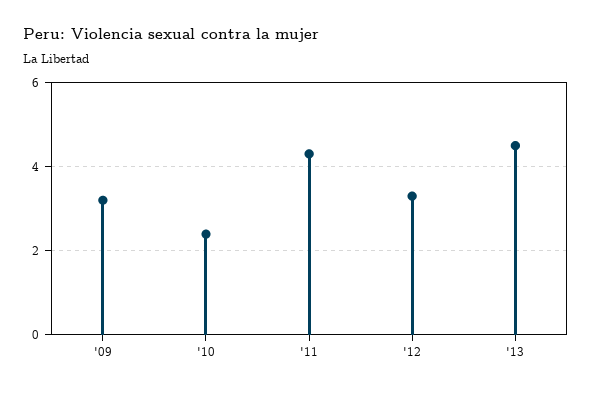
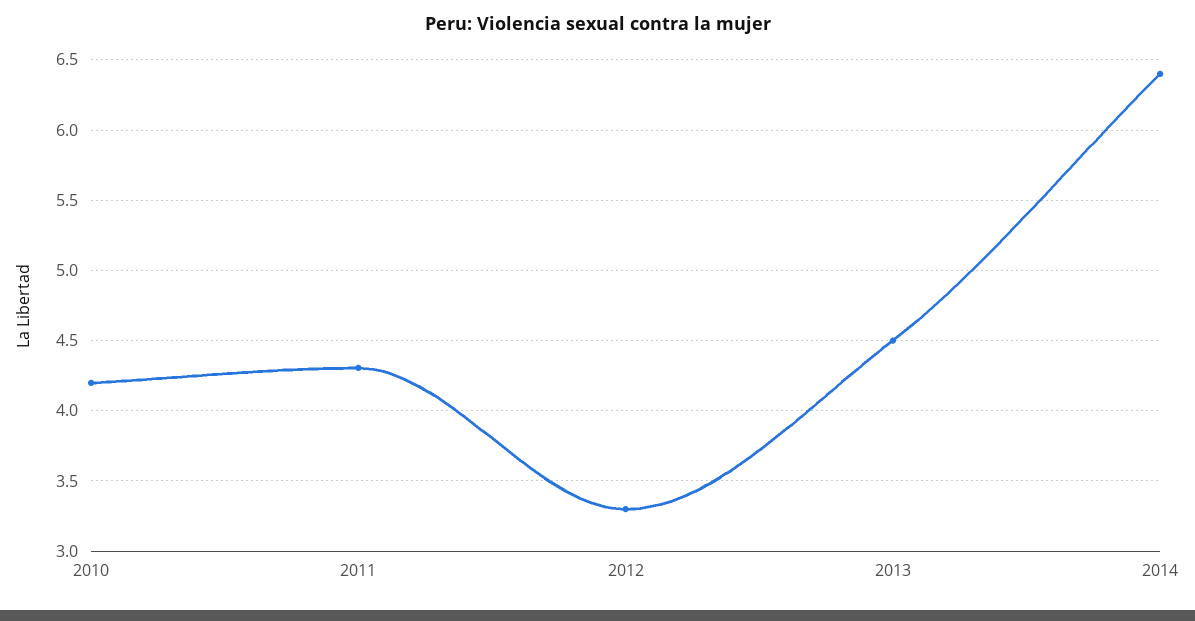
'09: 3.2 -> none
'10: 2.4 -> 4.2
2014: none -> 6.4

